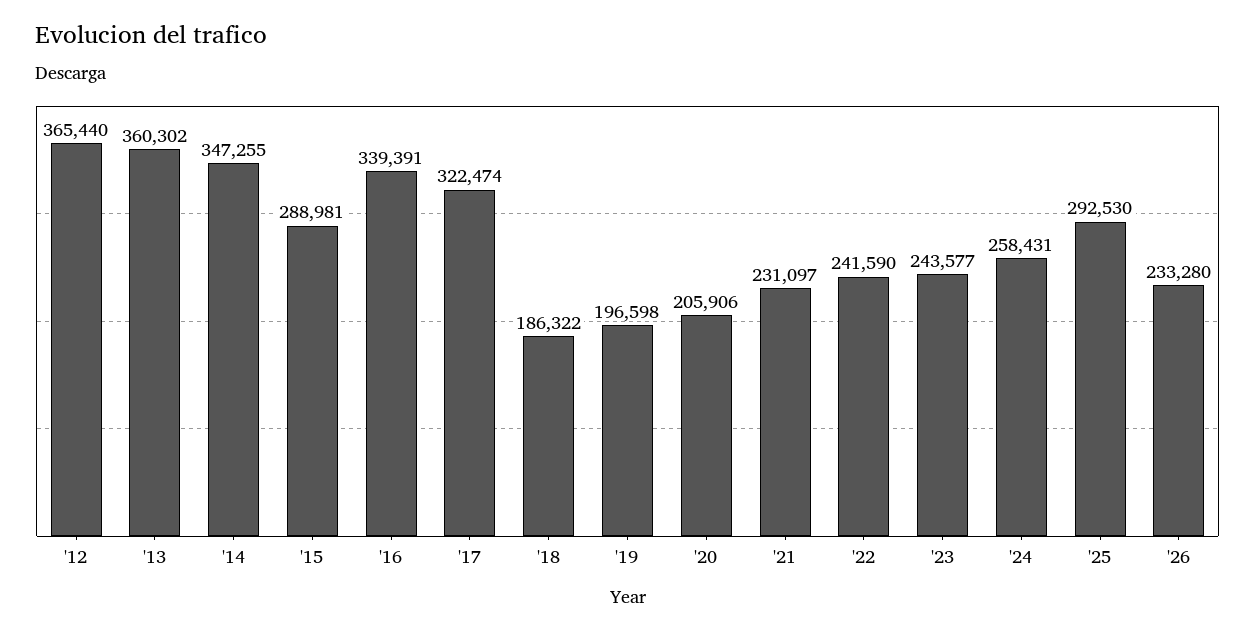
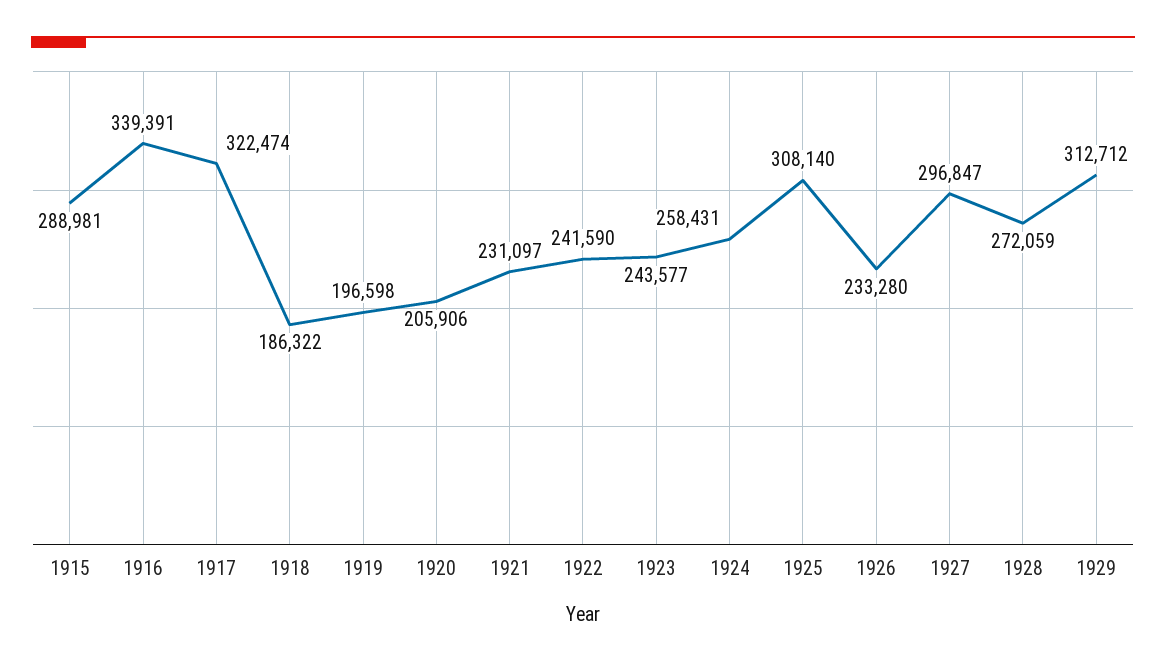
'12: 365440 -> none
'13: 360302 -> none
'14: 347255 -> none
'25: 292530 -> 308140
1927: none -> 296847
1928: none -> 272059
1929: none -> 312712

